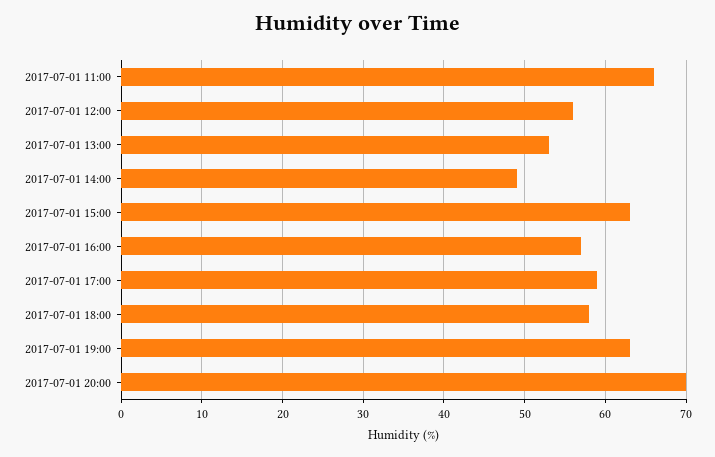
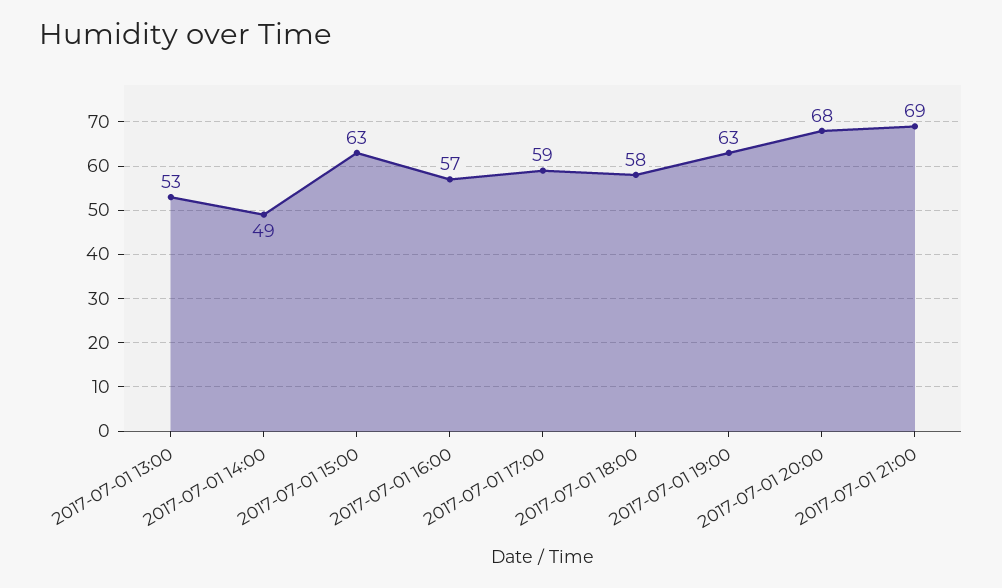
2017-07-01 11:00: 66 -> none
2017-07-01 12:00: 56 -> none
2017-07-01 20:00: 70 -> 68
2017-07-01 21:00: none -> 69

